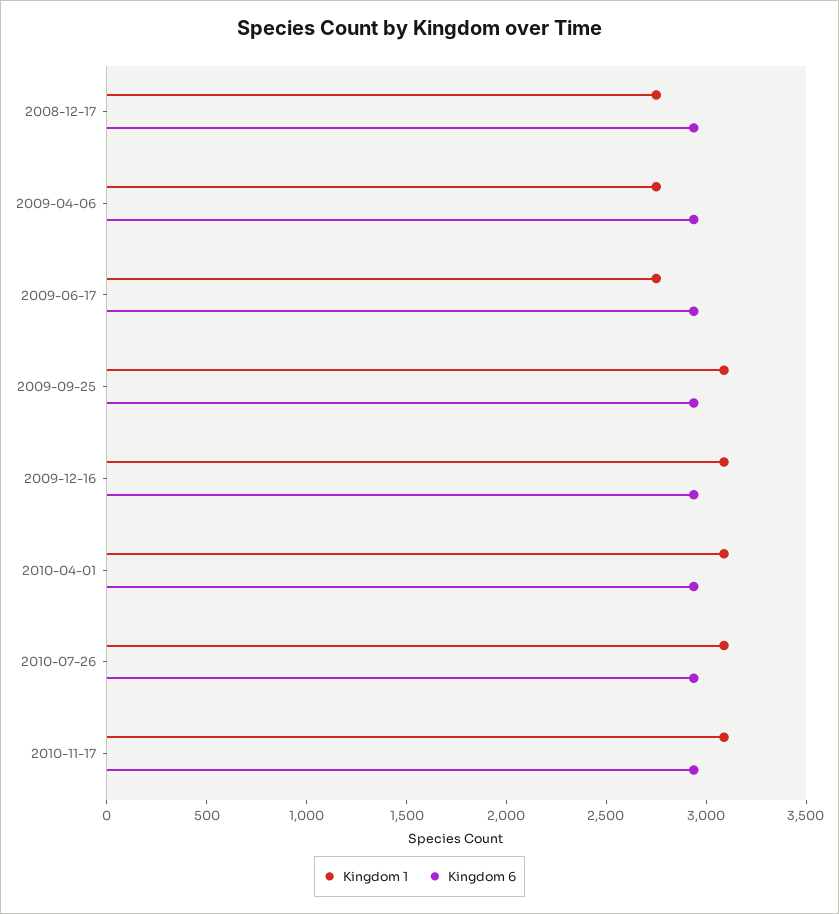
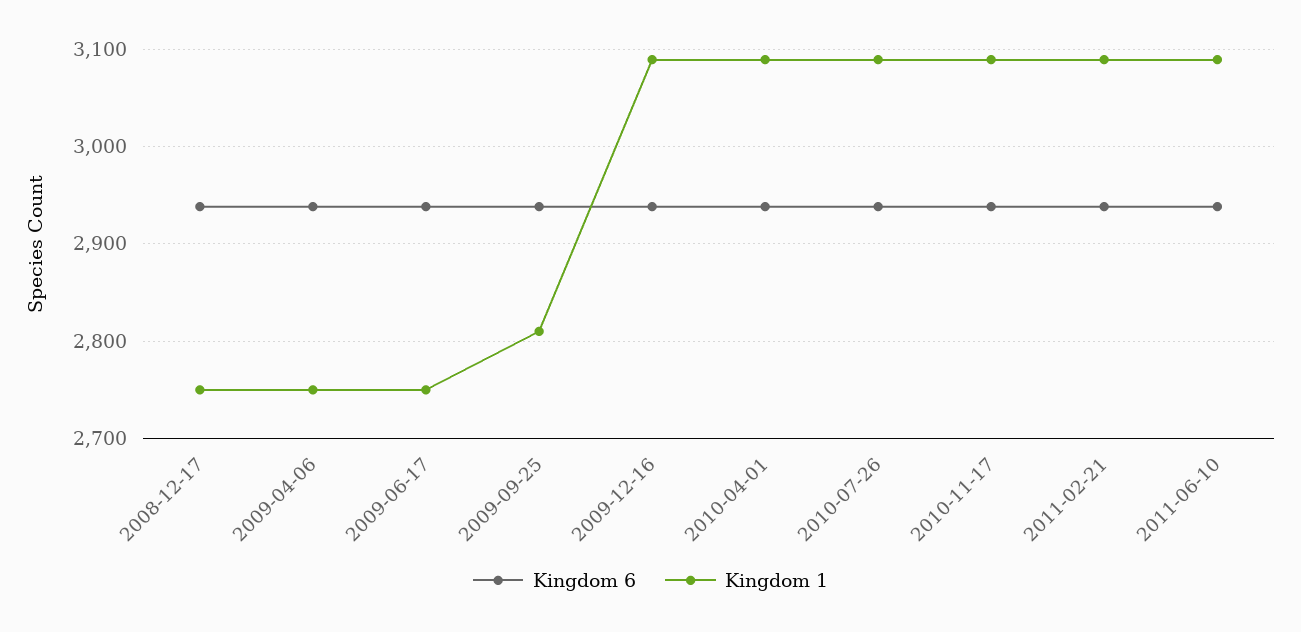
Kingdom 1, 2009-09-25: 3100 -> 2810
Kingdom 6, 2011-02-21: none -> 2940
Kingdom 1, 2011-02-21: none -> 3090
Kingdom 6, 2011-06-10: none -> 2940
Kingdom 1, 2011-06-10: none -> 3090

